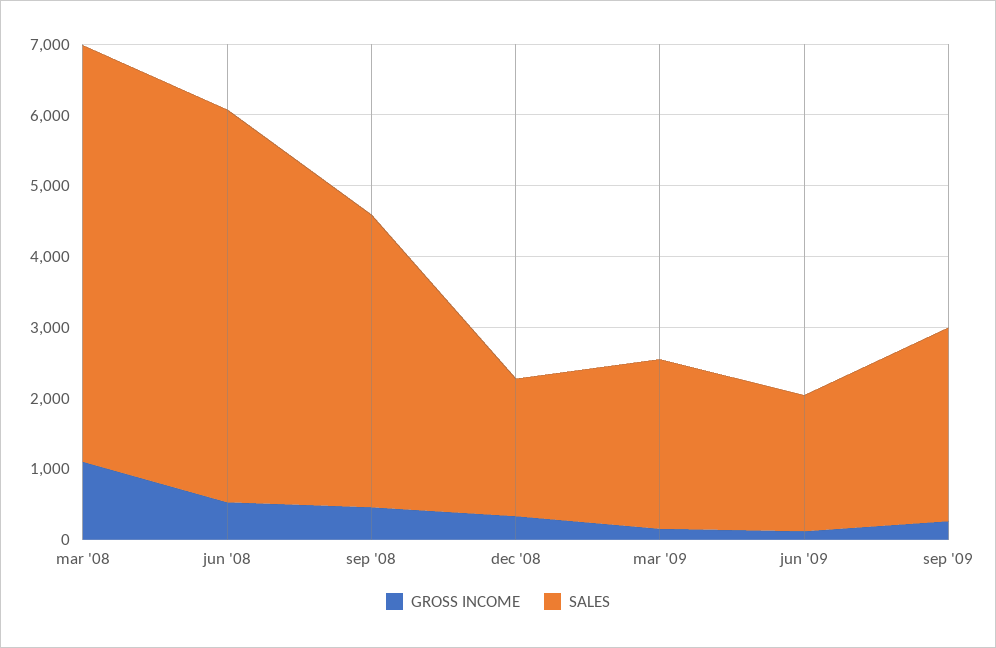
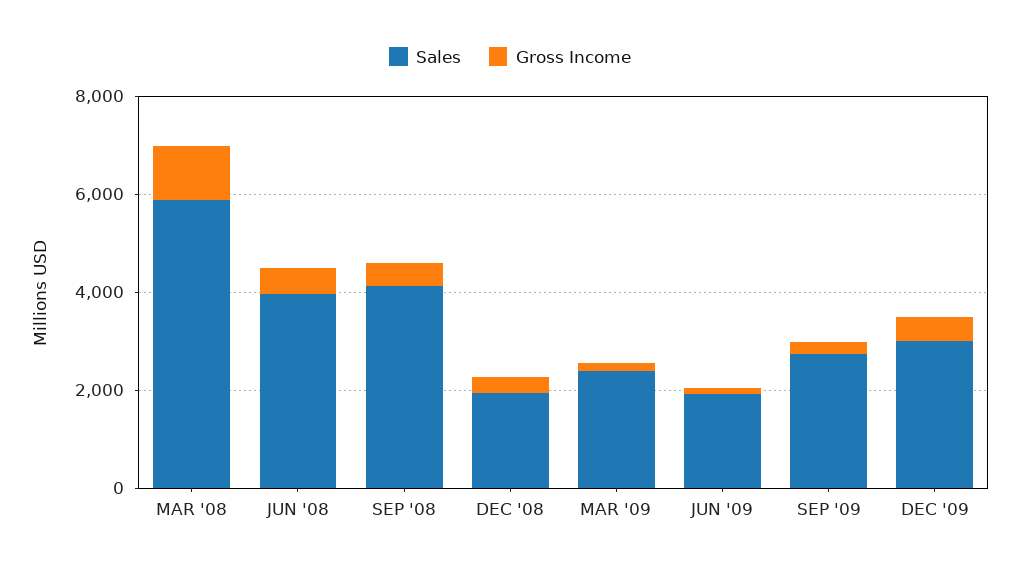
SALES, jun '08: 5600 -> 4000
SALES, DEC '09: none -> 3000
GROSS INCOME, DEC '09: none -> 500

